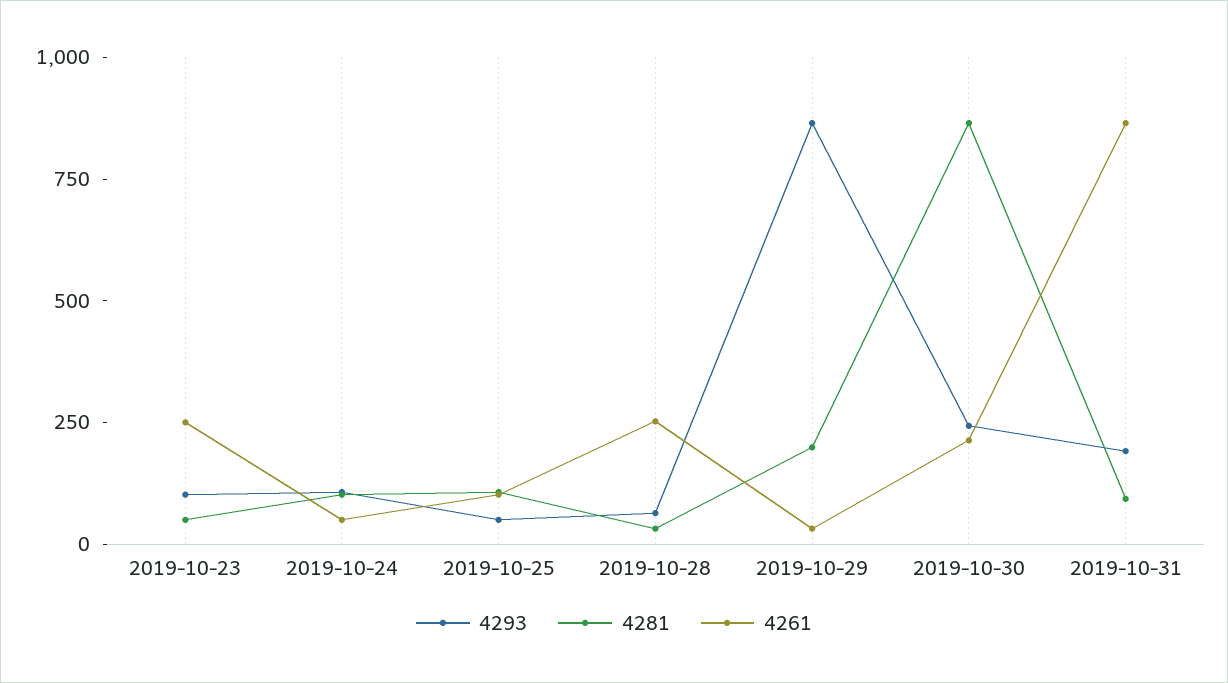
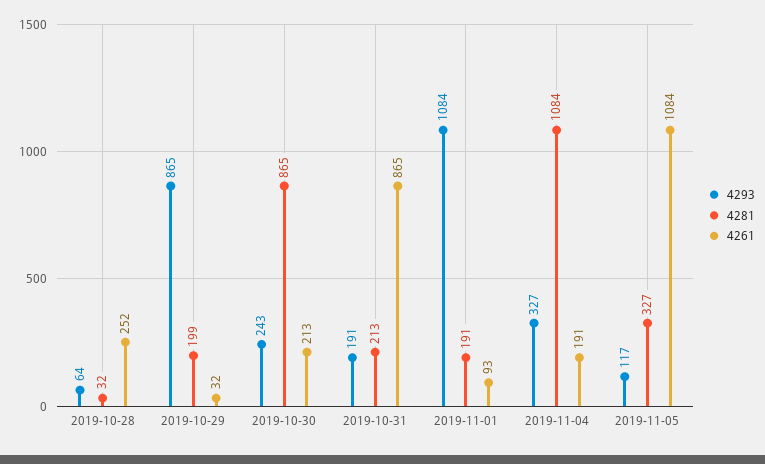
4293, 2019-10-23: 100 -> none
4281, 2019-10-23: 50 -> none
4261, 2019-10-23: 250 -> none
4293, 2019-10-24: 100 -> none
4281, 2019-10-24: 100 -> none
4261, 2019-10-24: 50 -> none
4293, 2019-10-25: 50 -> none
4281, 2019-10-25: 100 -> none
4261, 2019-10-25: 100 -> none
4281, 2019-10-31: 100 -> 213
4293, 2019-11-01: none -> 1084
4281, 2019-11-01: none -> 191
4261, 2019-11-01: none -> 93
4293, 2019-11-04: none -> 327
4281, 2019-11-04: none -> 1084
4261, 2019-11-04: none -> 191
4293, 2019-11-05: none -> 117
4281, 2019-11-05: none -> 327
4261, 2019-11-05: none -> 1084

